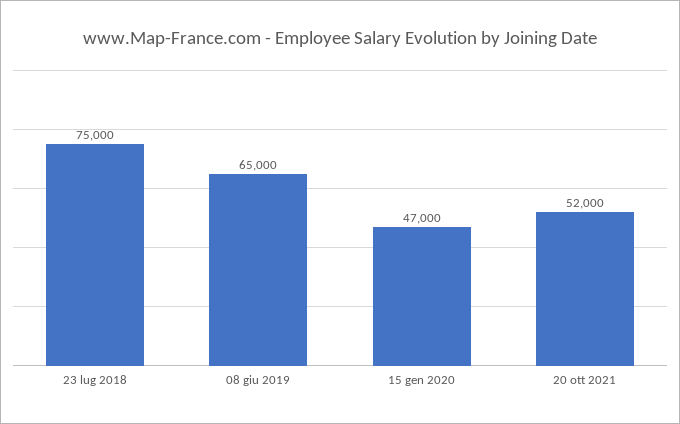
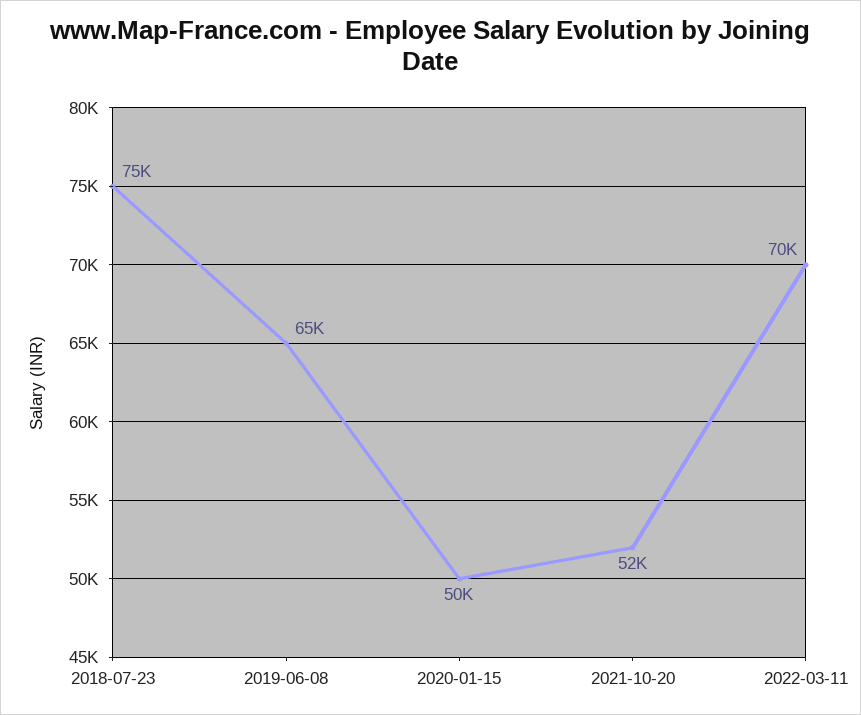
15 gen 2020: 47000 -> 50000
2022-03-11: none -> 70000

